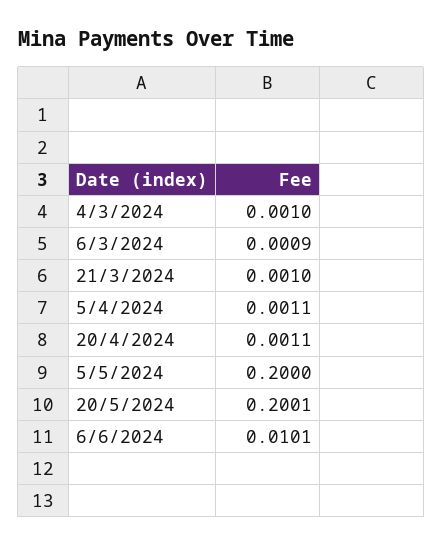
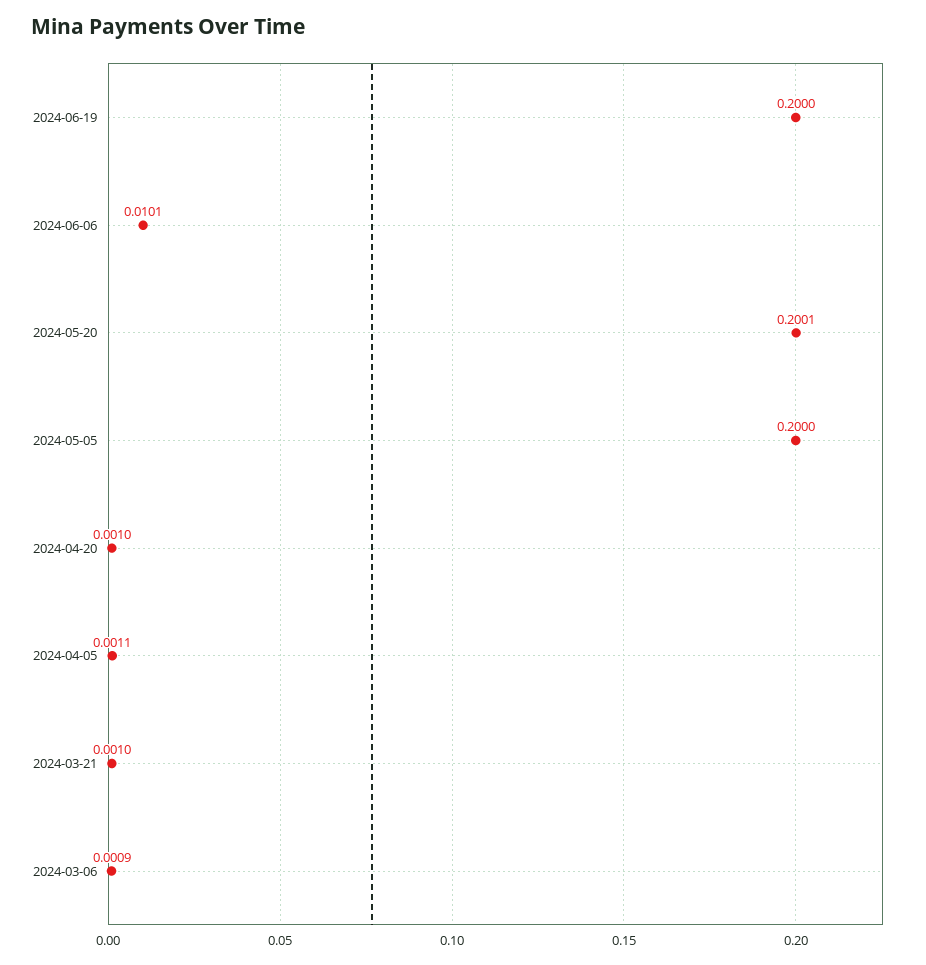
4/3/2024: 0.001 -> none
20/4/2024: 0.0011 -> 0.001
2024-06-19: none -> 0.2

